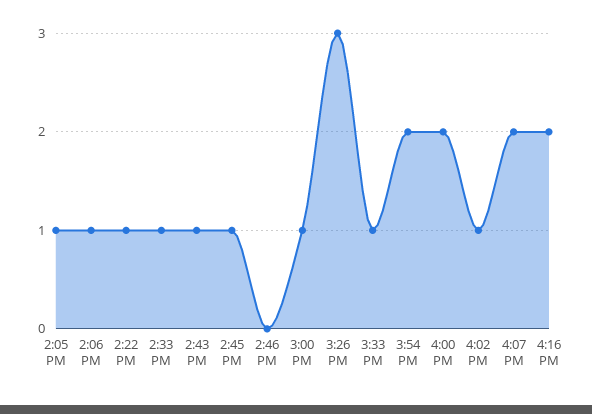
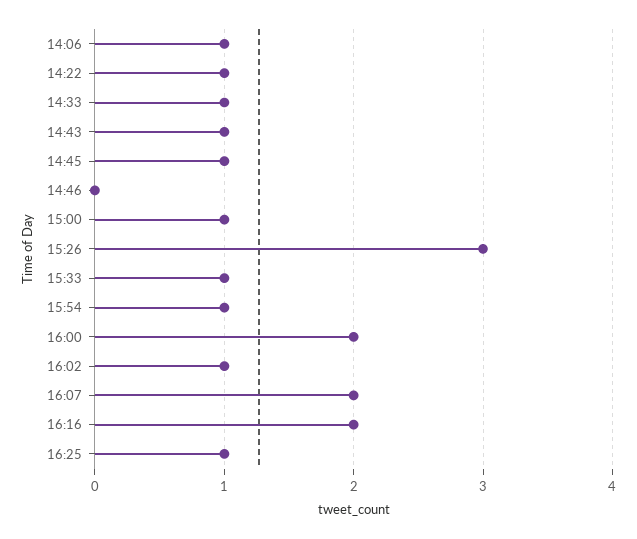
2:05 PM: 1 -> none
3:54 PM: 2 -> 1
16:25: none -> 1

